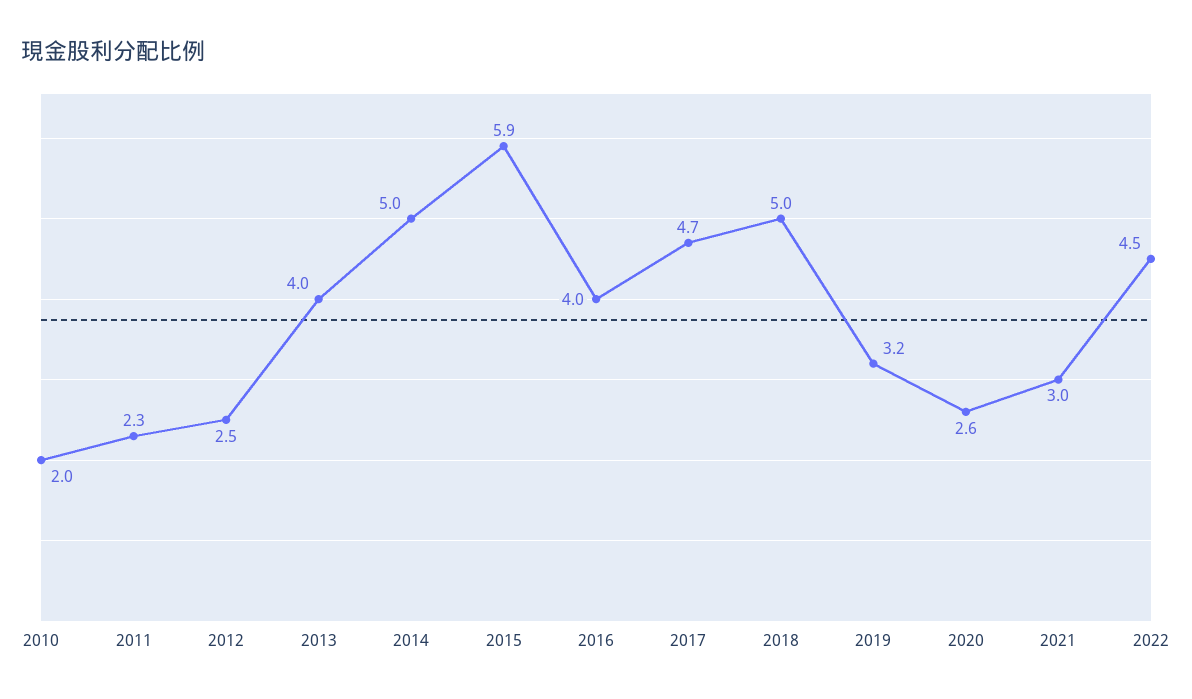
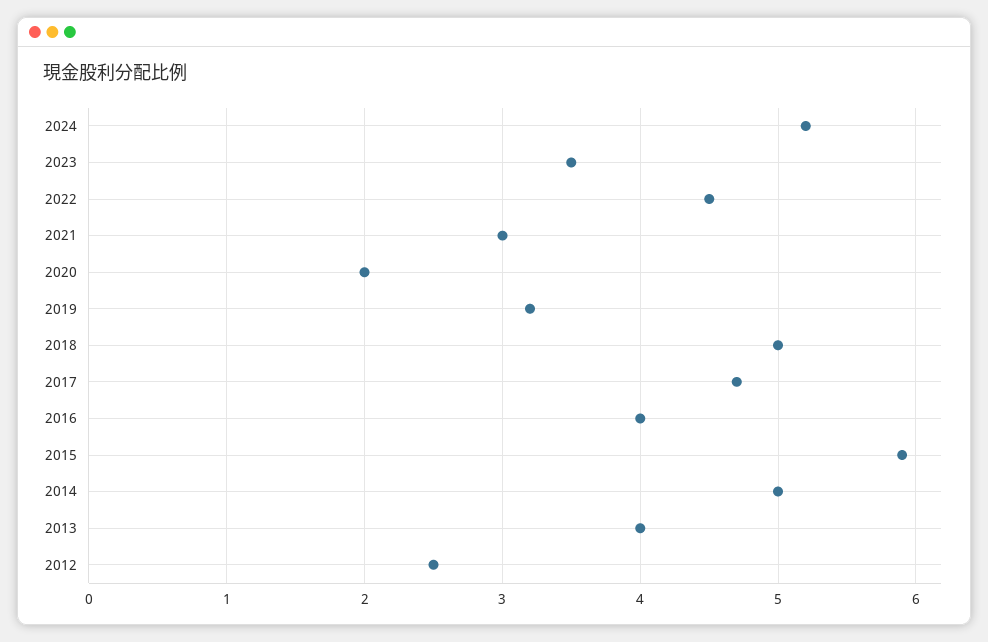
2010: 2 -> none
2011: 2.3 -> none
2020: 2.6 -> 2
2024: none -> 5.2
2023: none -> 3.5

